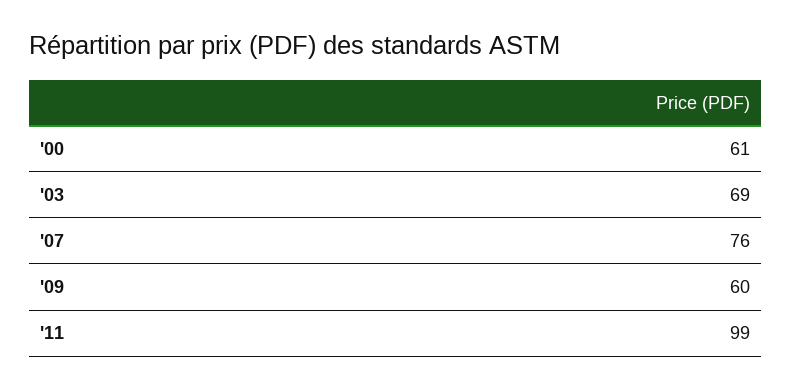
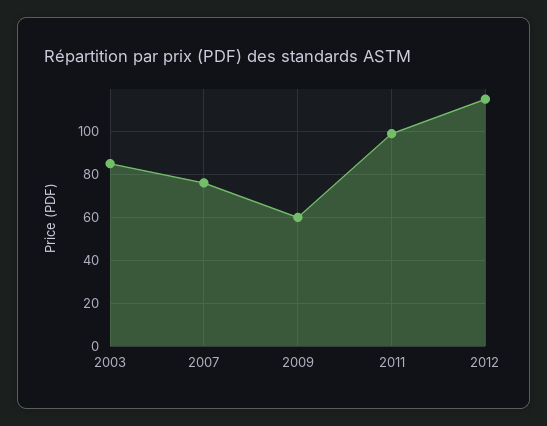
'00: 61 -> none
'03: 69 -> 85
2012: none -> 115

